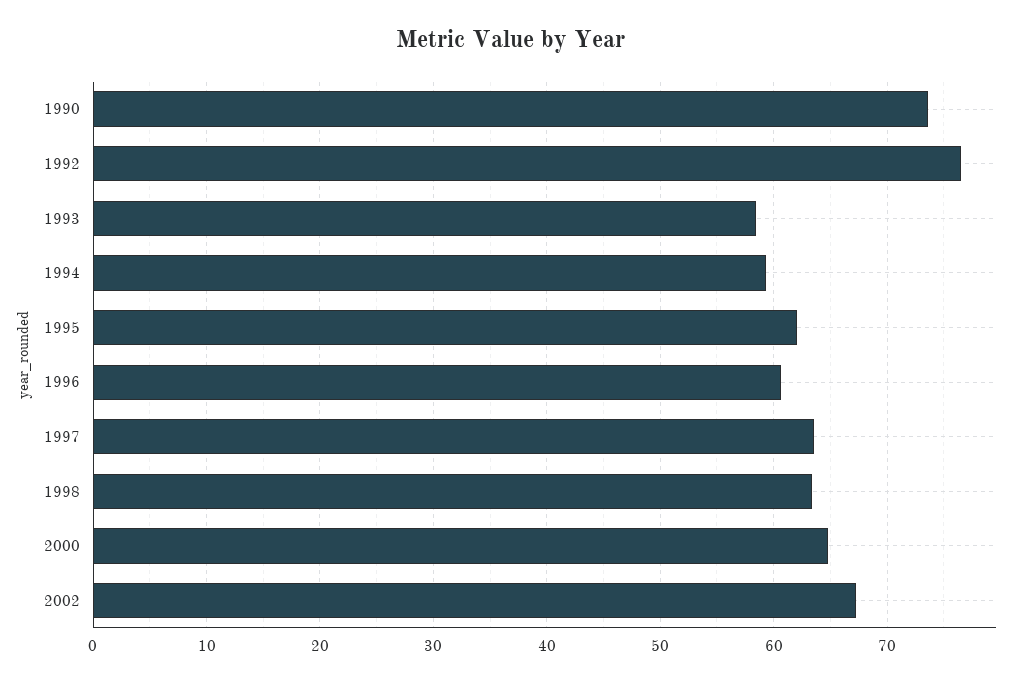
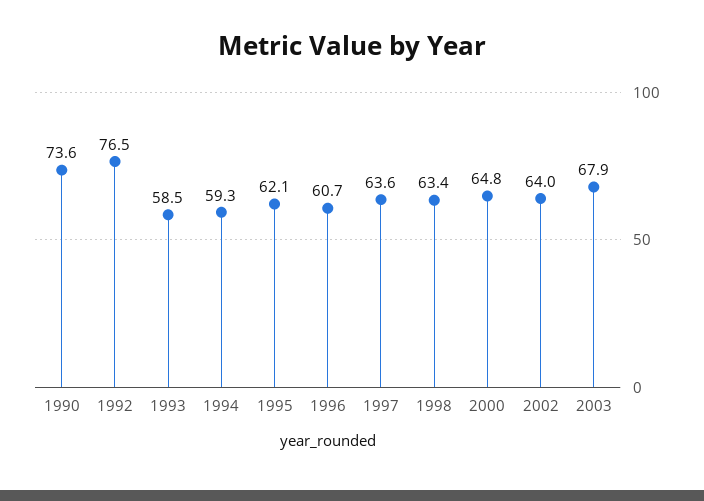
2002: 67 -> 64
2003: none -> 67.9

